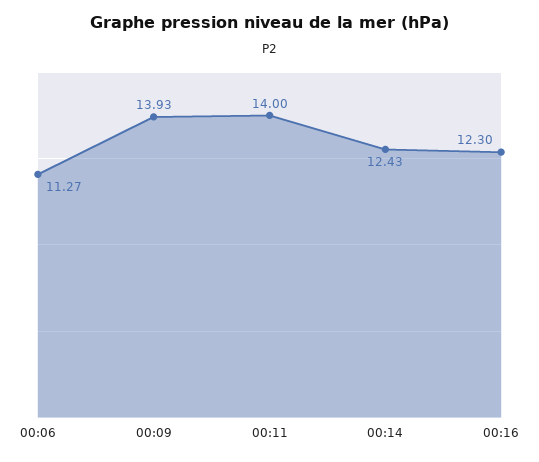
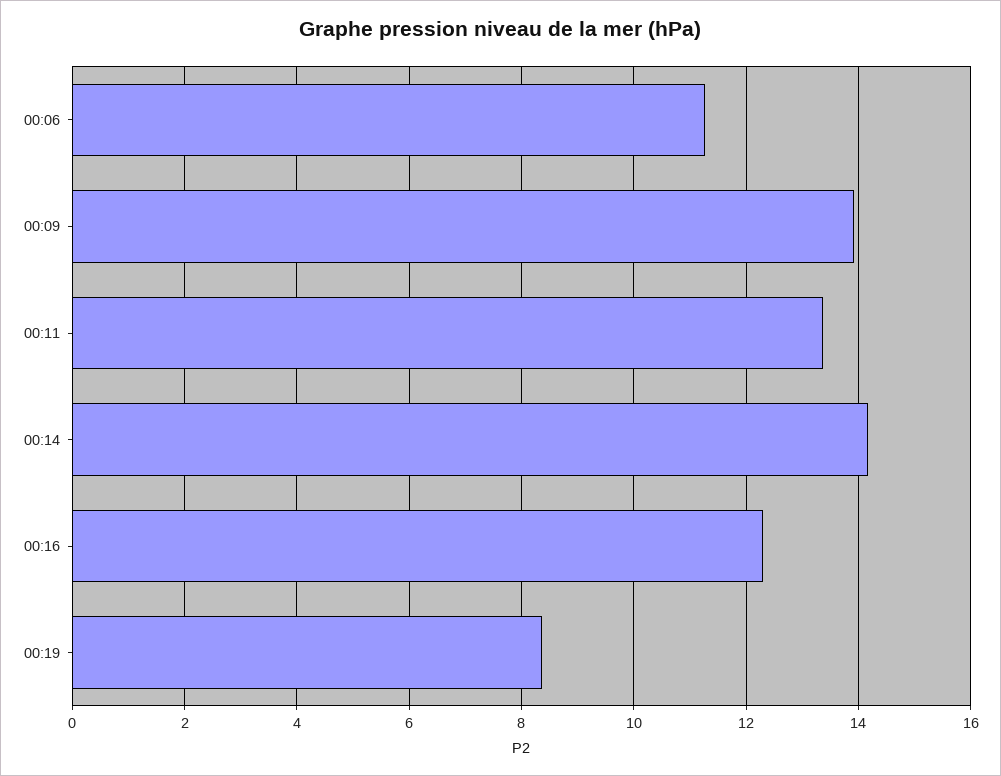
00:11: 14 -> 13.4
00:14: 12.43 -> 14.2
00:19: none -> 8.4

